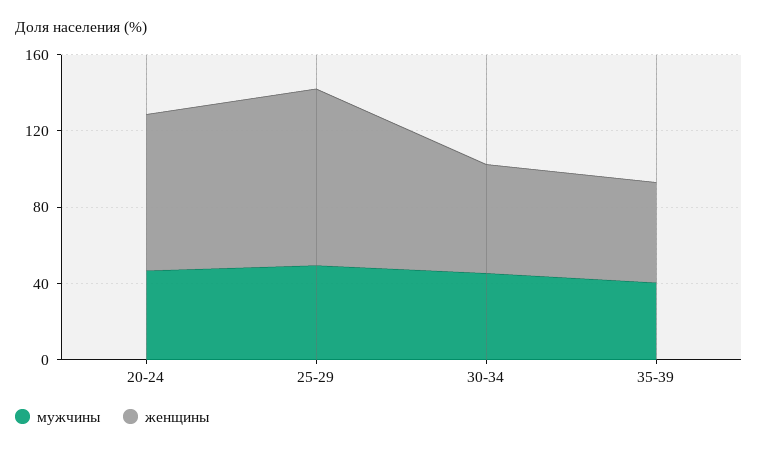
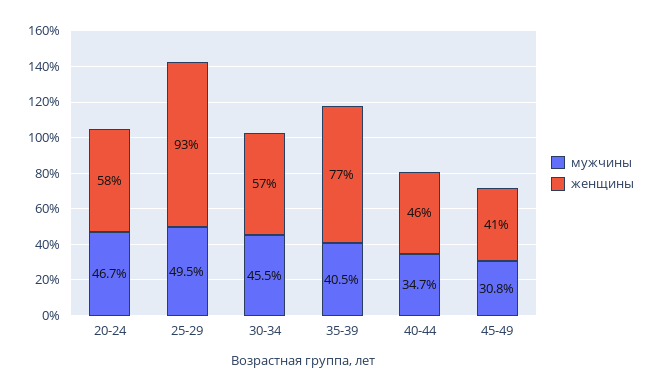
женщины, 20-24: 80 -> 58
женщины, 35-39: 50 -> 77
мужчины, 40-44: none -> 34.7
женщины, 40-44: none -> 46
мужчины, 45-49: none -> 30.8
женщины, 45-49: none -> 41

